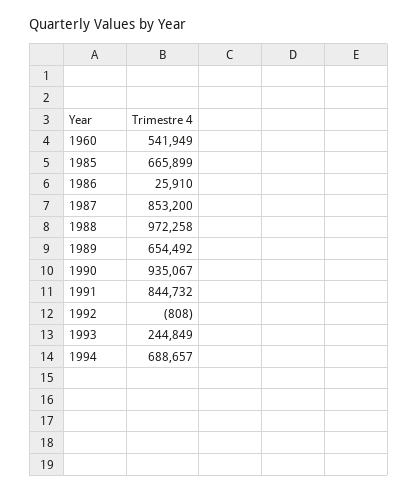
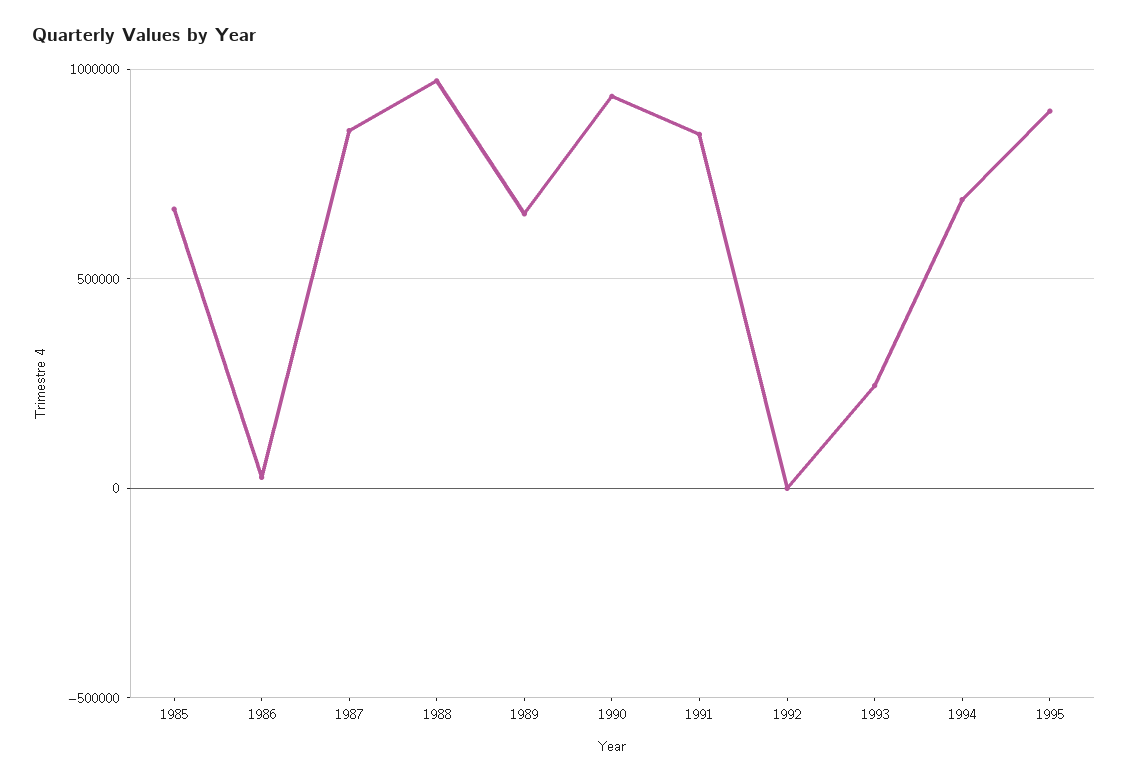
1960: 541949 -> none
1995: none -> 900000

